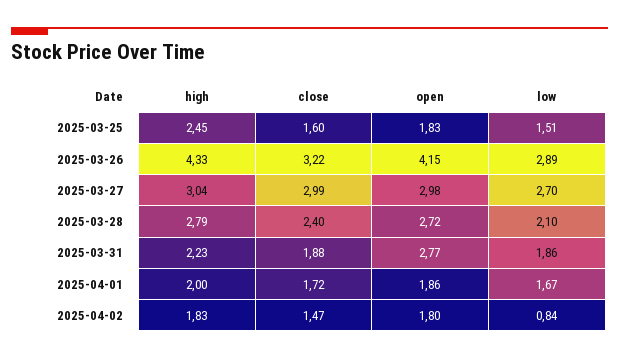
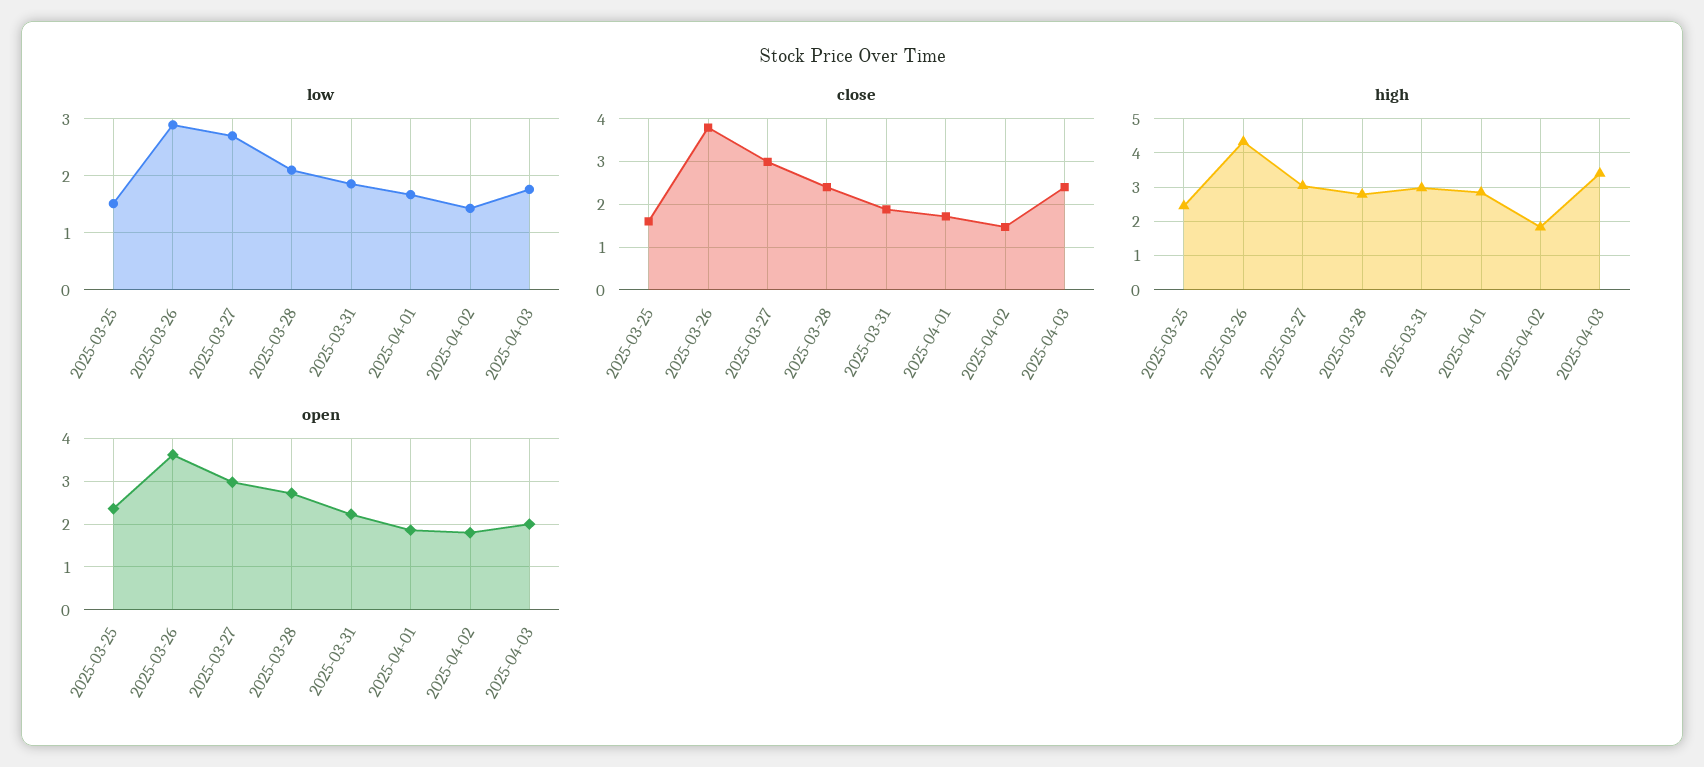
open, 2025-03-25: 1.83 -> 2.4
close, 2025-03-26: 3.22 -> 3.8
open, 2025-03-26: 4.15 -> 3.6
high, 2025-03-31: 2.23 -> 3
open, 2025-03-31: 2.77 -> 2.2
high, 2025-04-01: 2 -> 2.8
low, 2025-04-02: 0.84 -> 1.4
low, 2025-04-03: none -> 1.8
close, 2025-04-03: none -> 2.4
high, 2025-04-03: none -> 3.4
open, 2025-04-03: none -> 2

